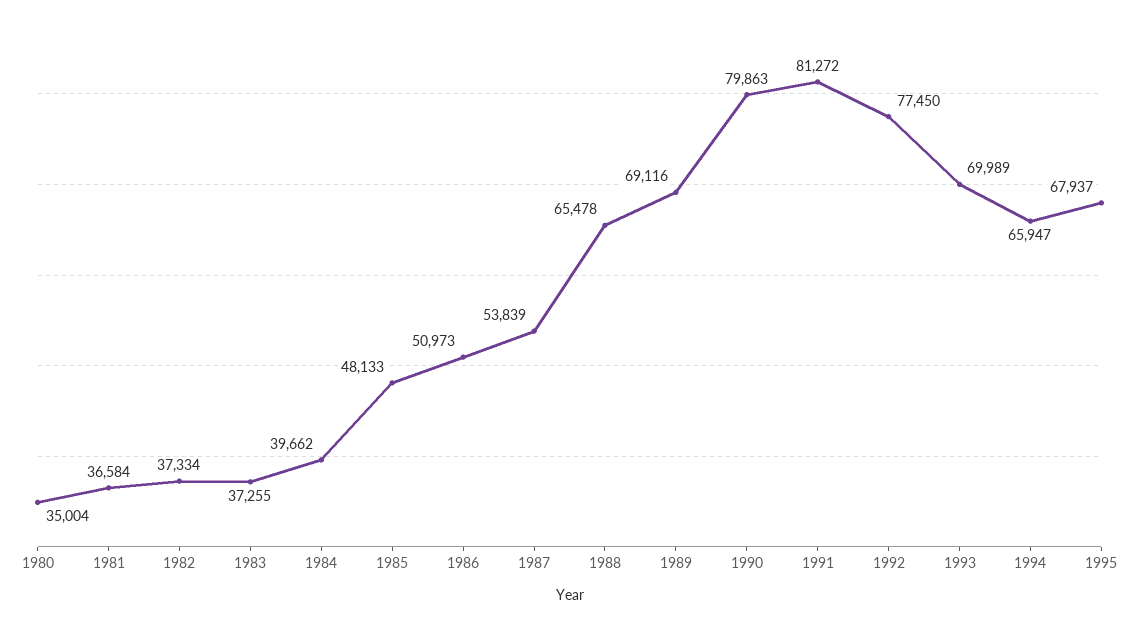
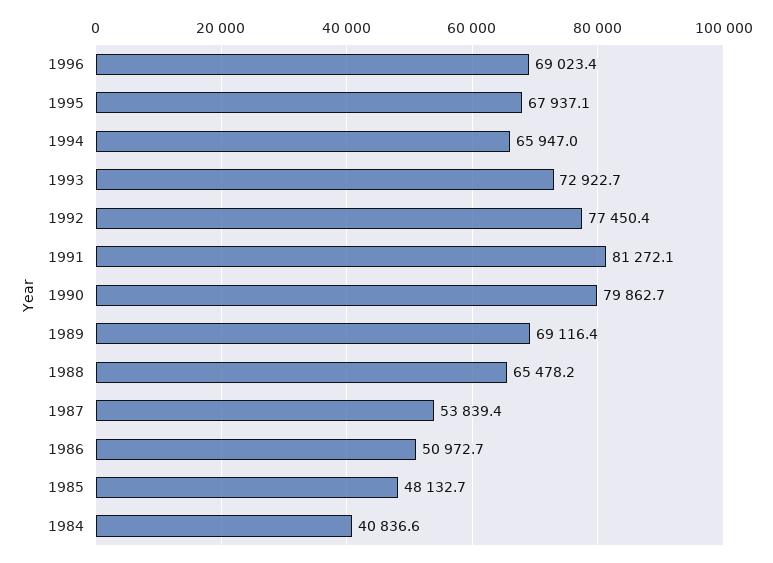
1980: 35004 -> none
1981: 36584 -> none
1982: 37334 -> none
1983: 37255 -> none
1984: 39662 -> 40836.6
1993: 69989 -> 72922.7
1996: none -> 69023.4

